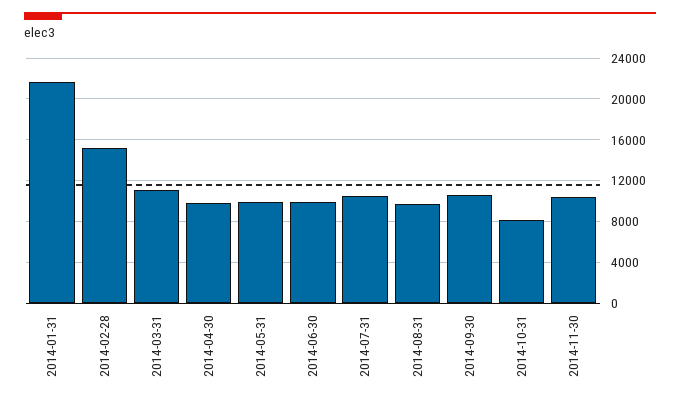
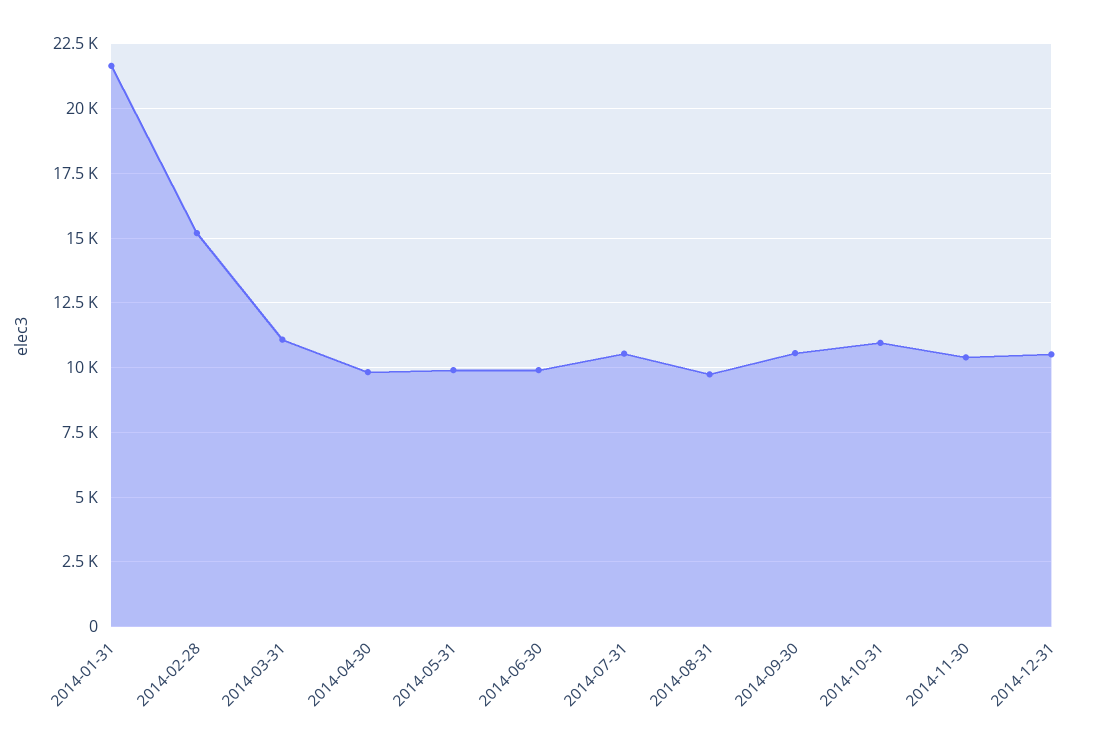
2014-10-31: 8000 -> 11000
2014-12-31: none -> 10500

